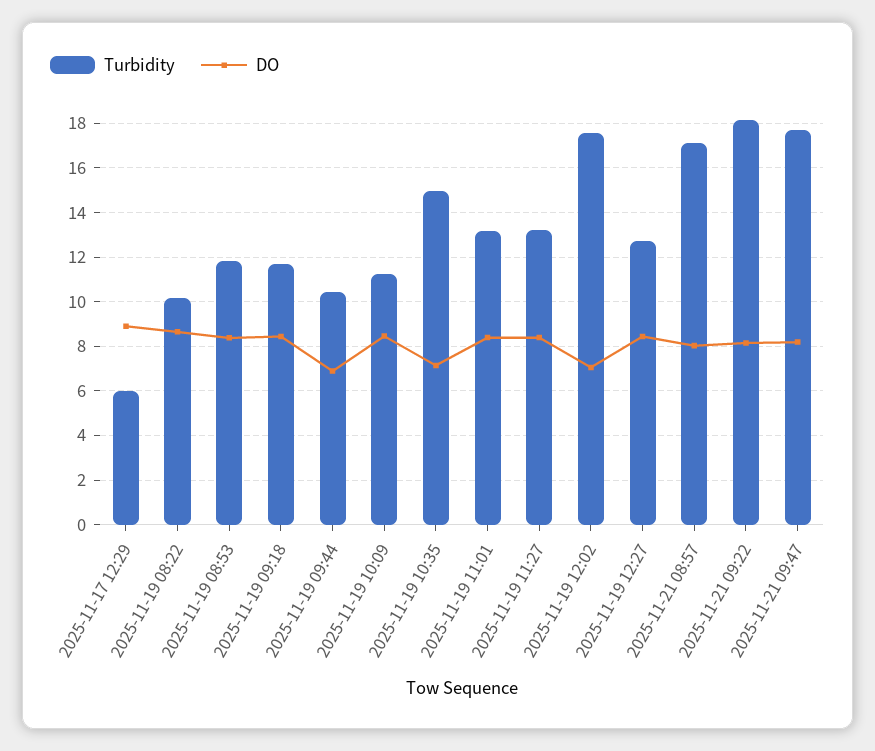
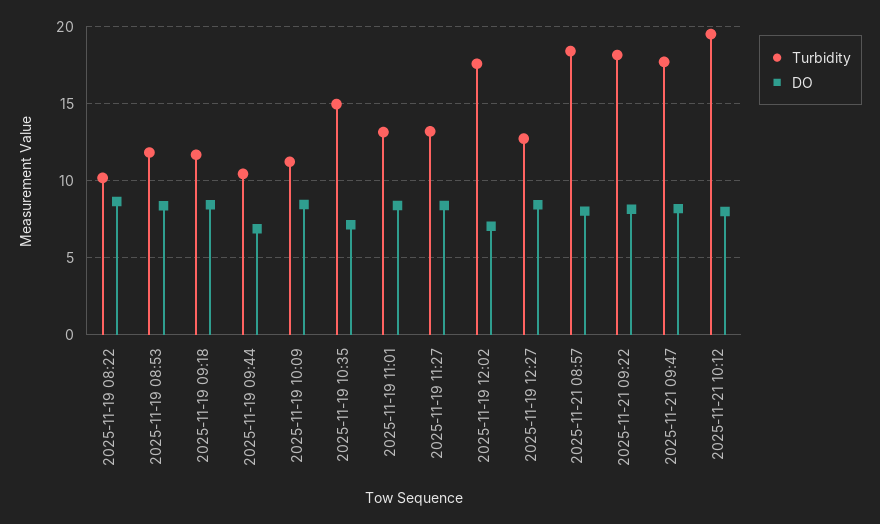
Turbidity, 2025-11-17 12:29: 6 -> none
DO, 2025-11-17 12:29: 9 -> none
Turbidity, 2025-11-21 08:57: 17 -> 18.5
Turbidity, 2025-11-21 10:12: none -> 19.5
DO, 2025-11-21 10:12: none -> 8

